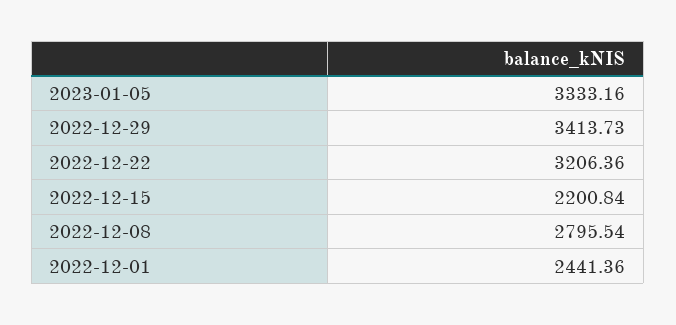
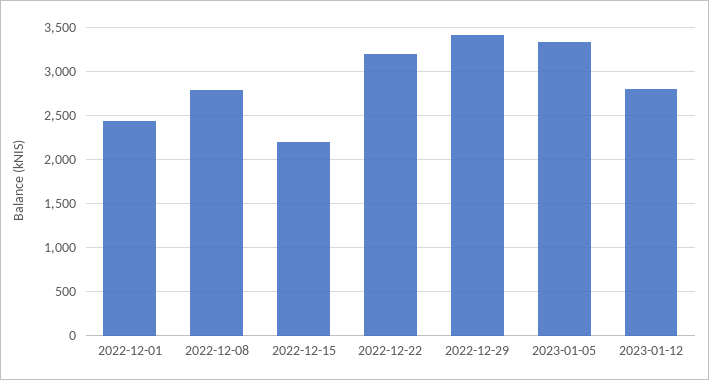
2023-01-12: none -> 2800

